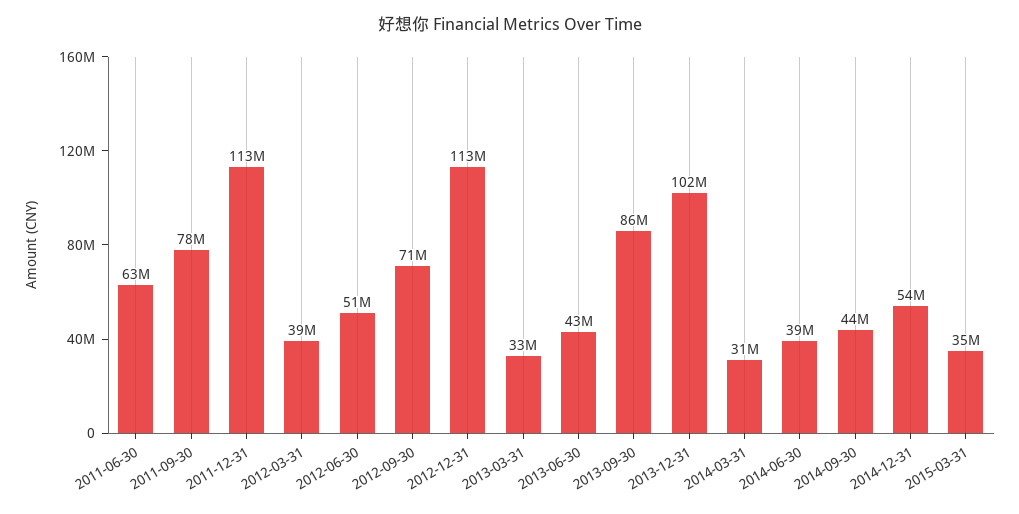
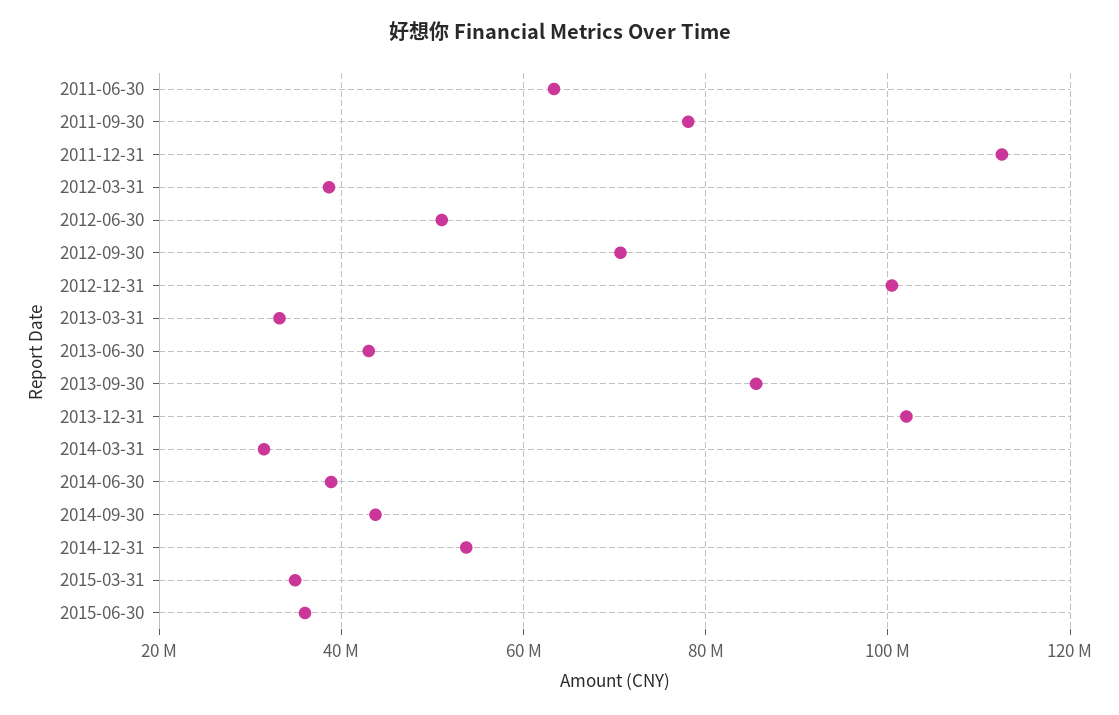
2012-12-31: 113000000 -> 100000000
2015-06-30: none -> 36000000

